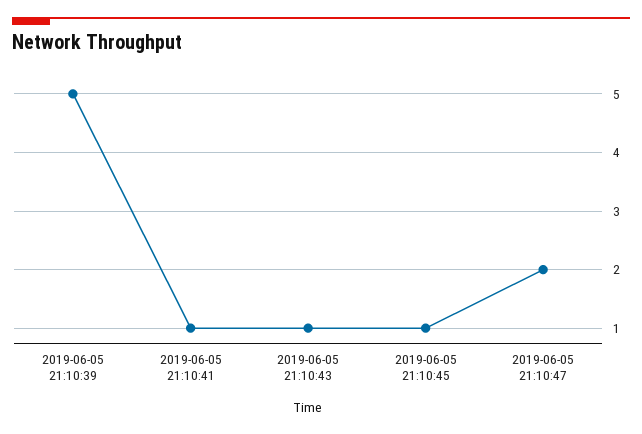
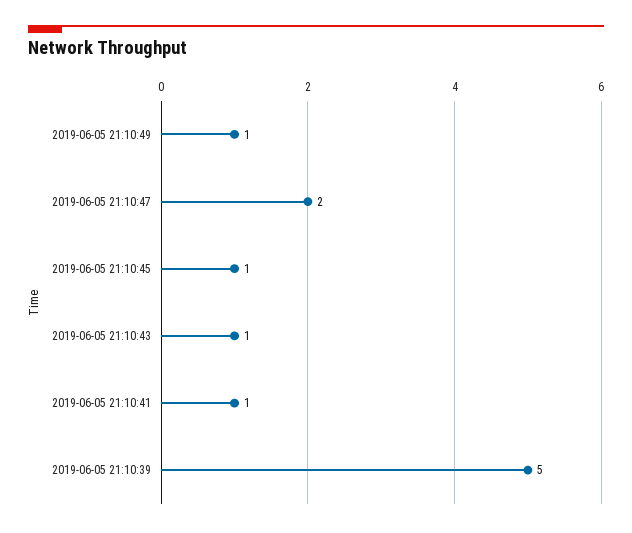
2019-06-05 21:10:49: none -> 1

